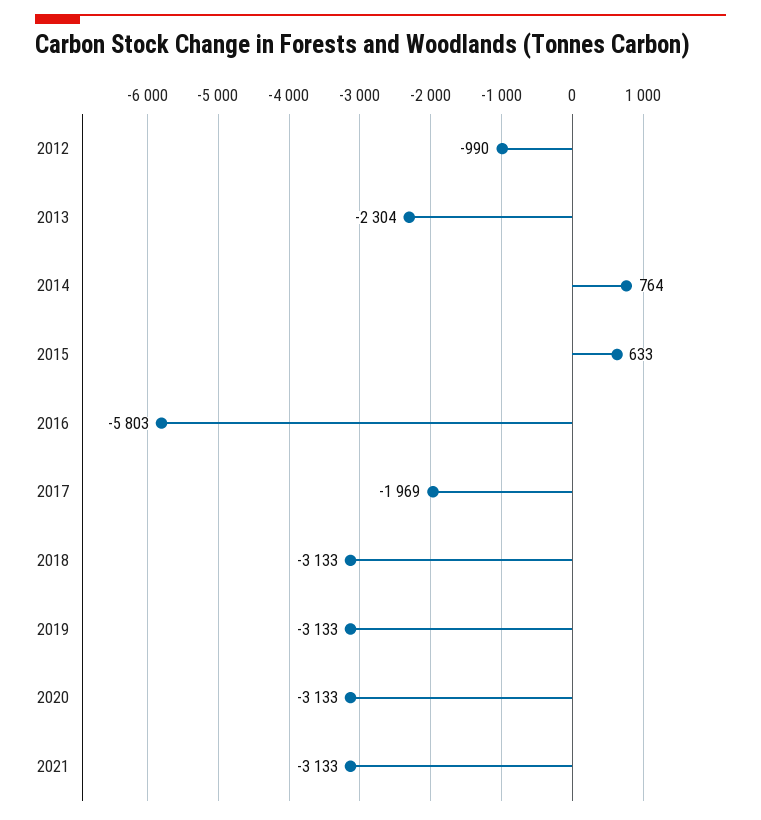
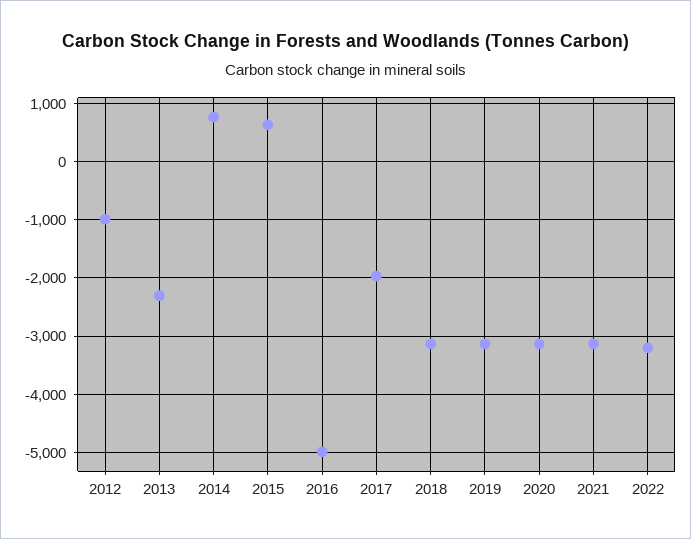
2016: -5803 -> -5000
2022: none -> -3200

